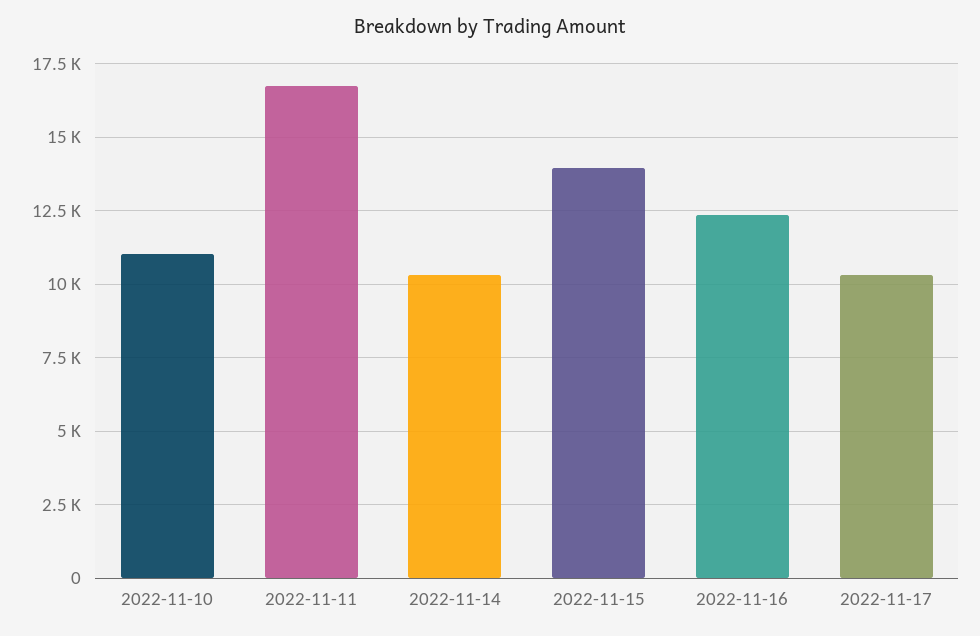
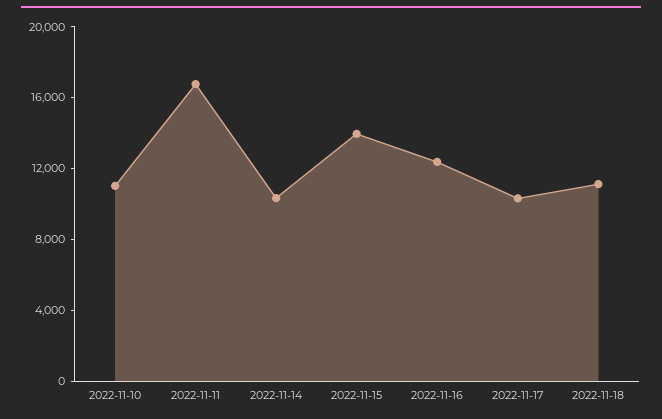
2022-11-18: none -> 11000

